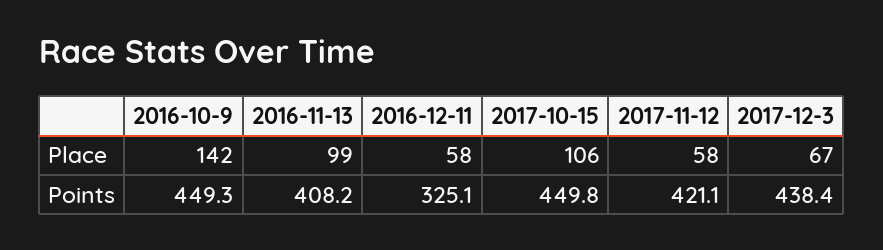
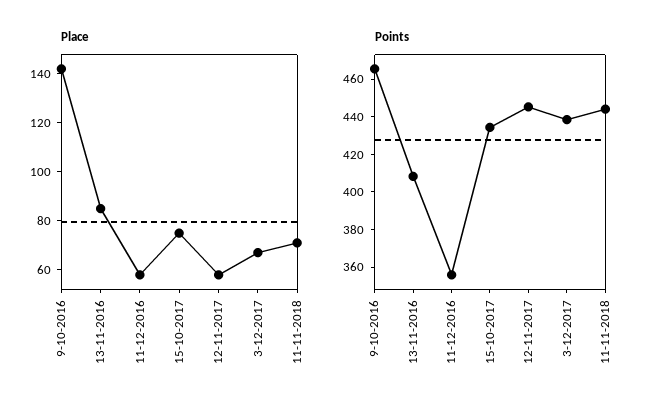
Place, 2016-11-13: 99 -> 85
Place, 2017-10-15: 106 -> 75
Points, 2016-10-9: 449.3 -> 465
Points, 2016-12-11: 325.1 -> 355
Points, 2017-10-15: 449.8 -> 435
Points, 2017-11-12: 421.1 -> 445
Place, 11-11-2018: none -> 70
Points, 11-11-2018: none -> 445

